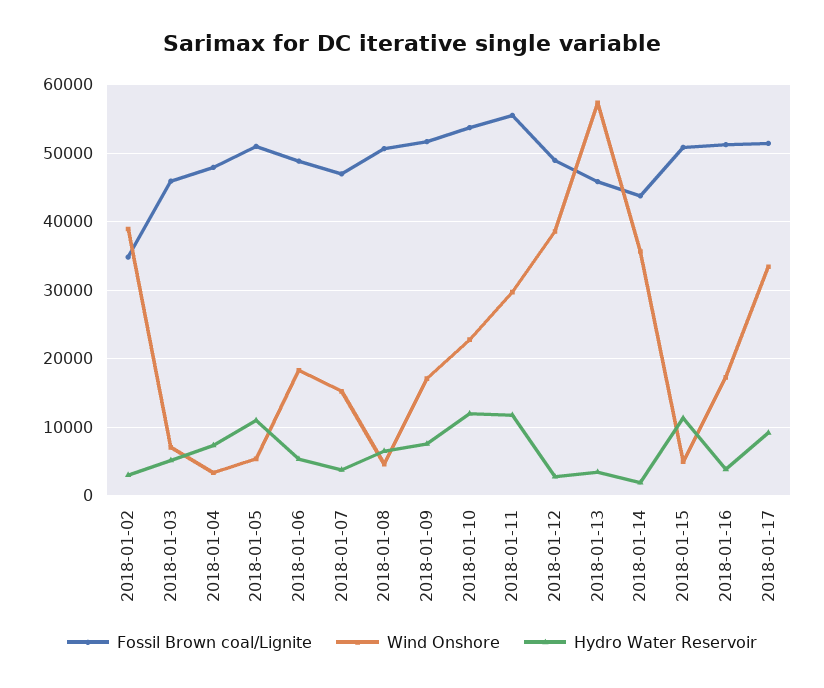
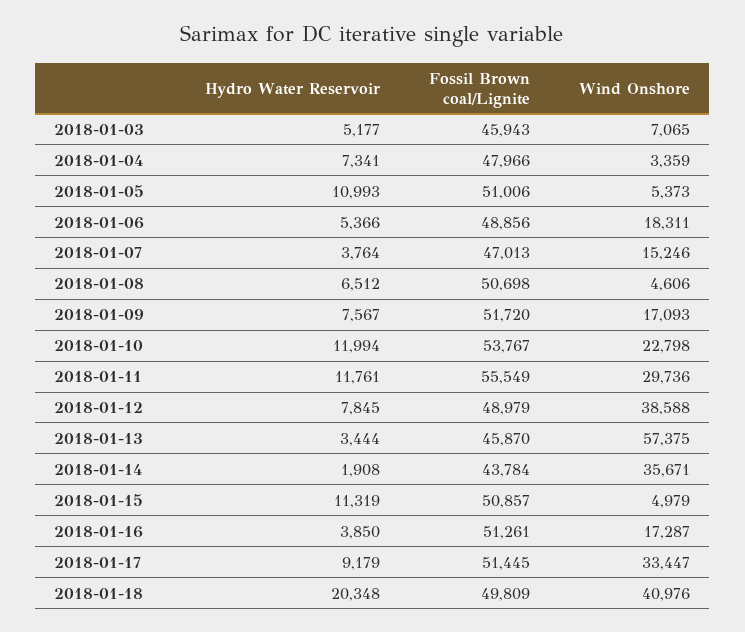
Fossil Brown coal/Lignite, 2018-01-02: 35000 -> none
Wind Onshore, 2018-01-02: 39000 -> none
Hydro Water Reservoir, 2018-01-02: 3000 -> none
Hydro Water Reservoir, 2018-01-12: 3000 -> 7845
Hydro Water Reservoir, 2018-01-18: none -> 20348
Fossil Brown coal/Lignite, 2018-01-18: none -> 49809
Wind Onshore, 2018-01-18: none -> 40976

